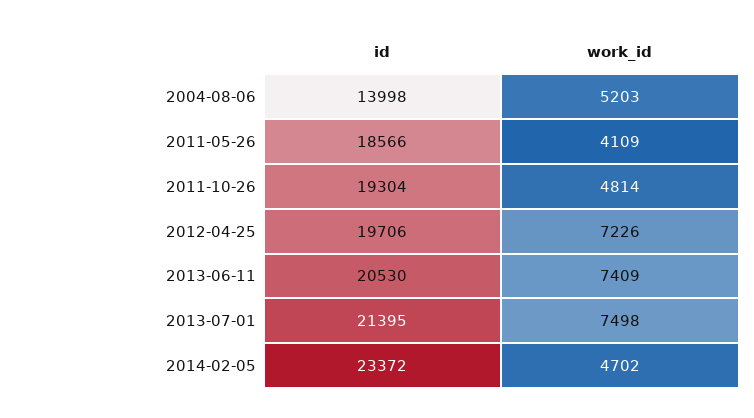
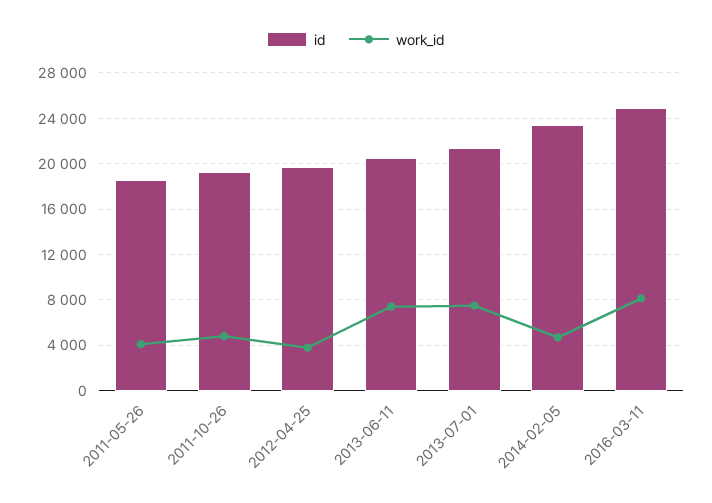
id, 2004-08-06: 13998 -> none
work_id, 2004-08-06: 5203 -> none
work_id, 2012-04-25: 7226 -> 4000
id, 2016-03-11: none -> 25000
work_id, 2016-03-11: none -> 8000

